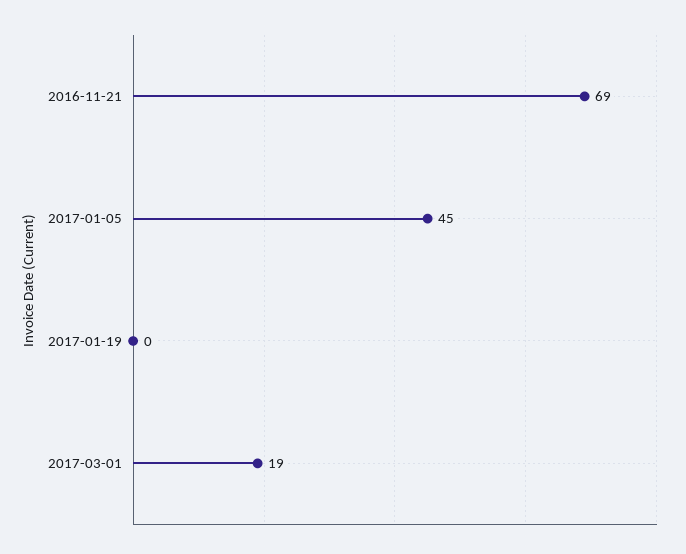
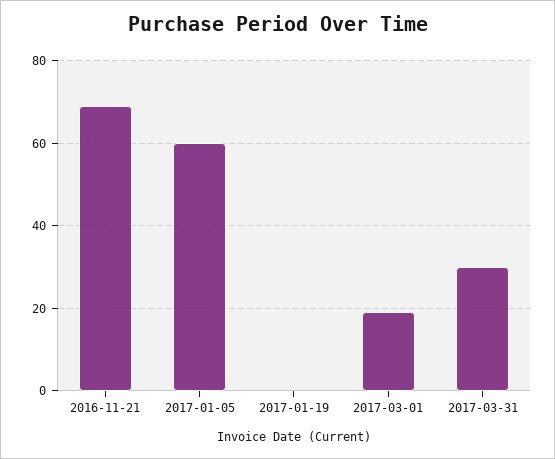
2017-01-05: 45 -> 60
2017-03-31: none -> 30

